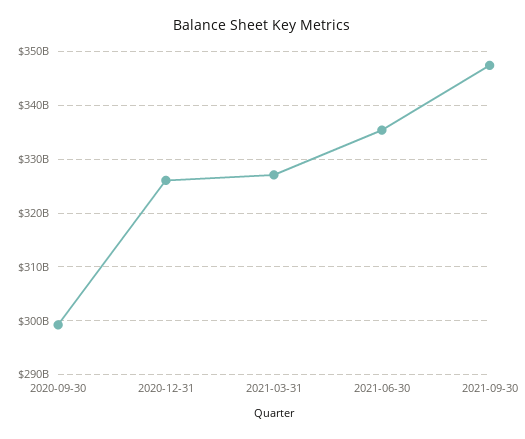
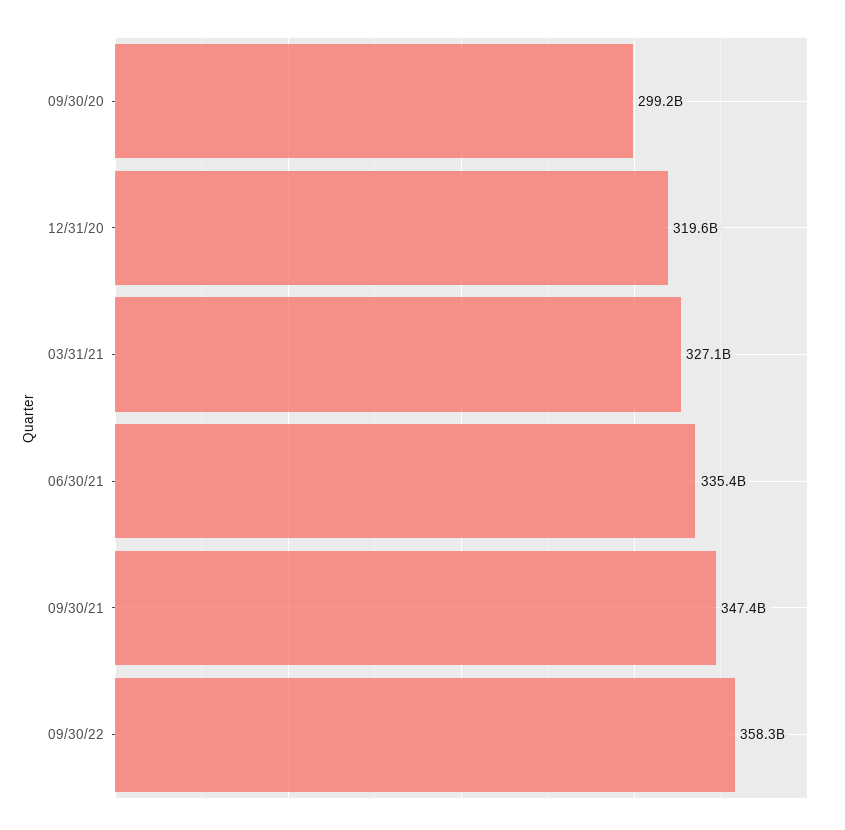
2020-12-31: 326000000000 -> 319600000000
09/30/22: none -> 358300000000

